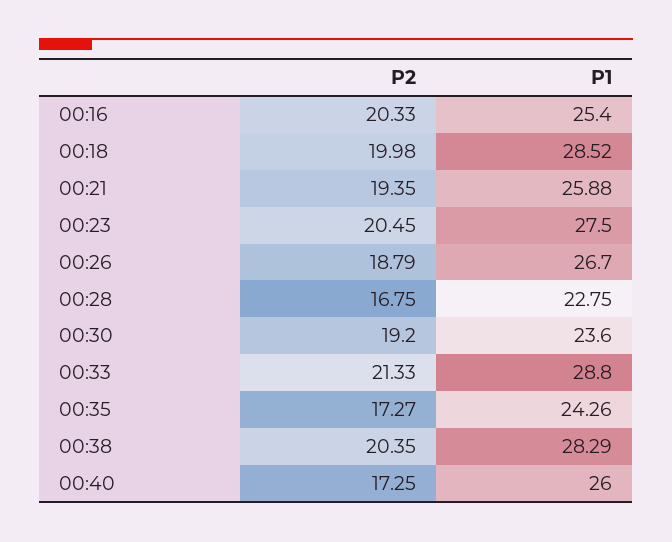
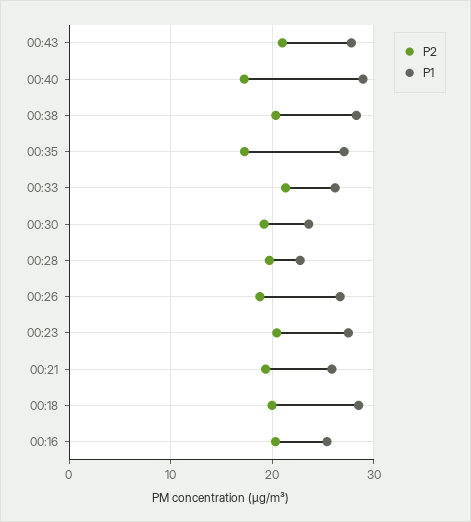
P2, 00:28: 16.75 -> 20
P1, 00:33: 28.8 -> 26
P1, 00:35: 24.26 -> 27
P1, 00:40: 26 -> 29
P2, 00:43: none -> 21
P1, 00:43: none -> 28

